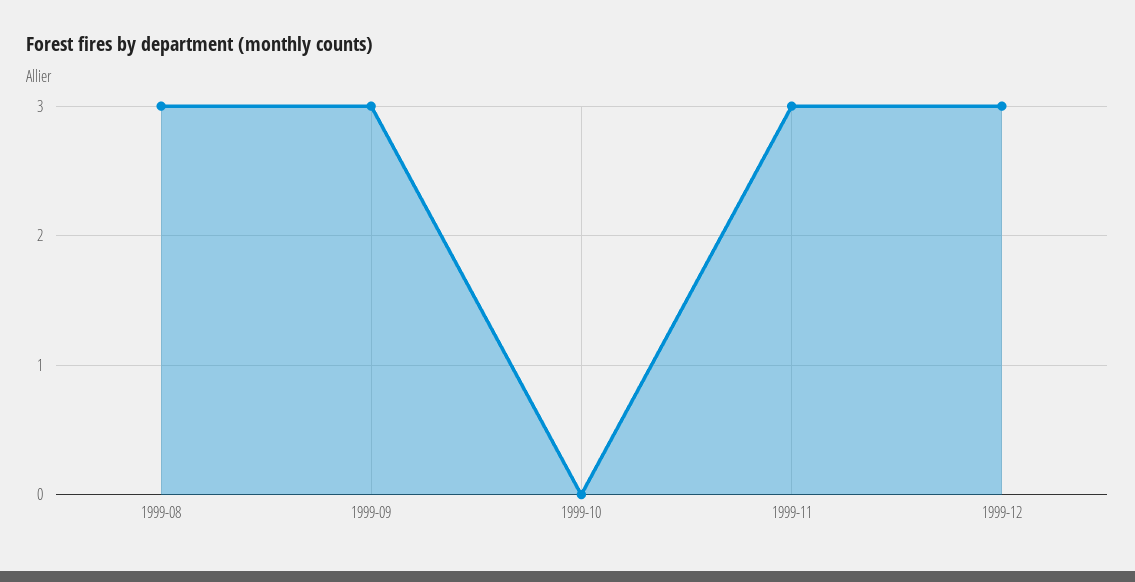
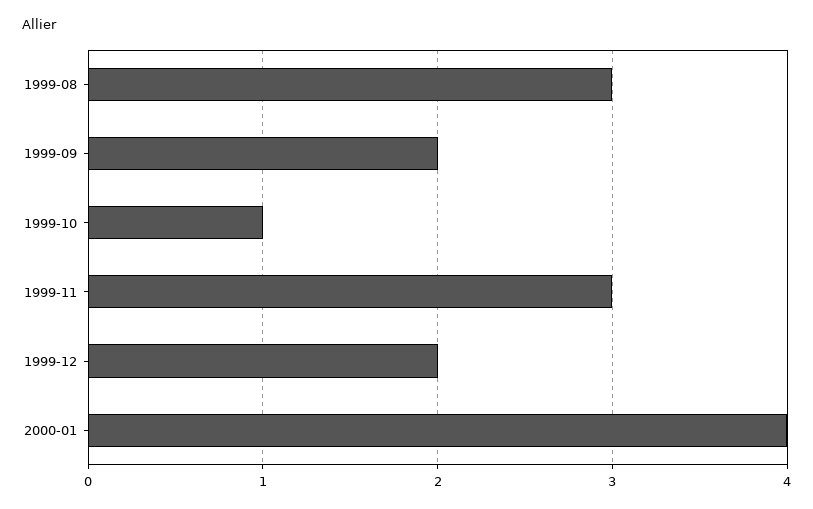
1999-09: 3 -> 2
1999-10: 0 -> 1
1999-12: 3 -> 2
2000-01: none -> 4

